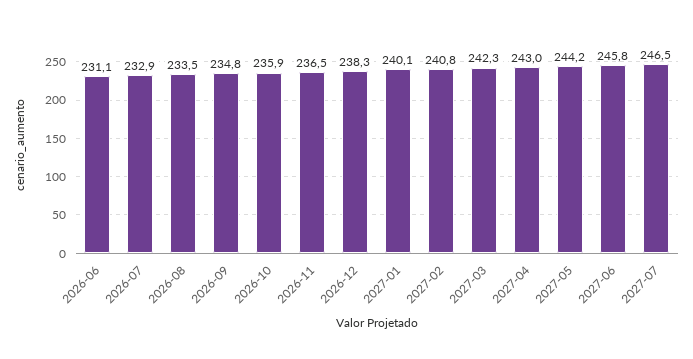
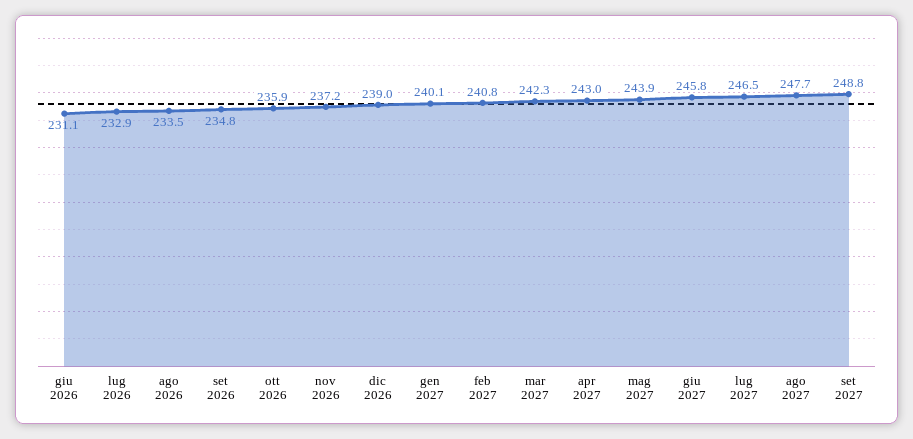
2026-11: 236.5 -> 237.2
2026-12: 238.3 -> 239
2027-05: 244.2 -> 243.9
ago 2027: none -> 247.7
set 2027: none -> 248.8

